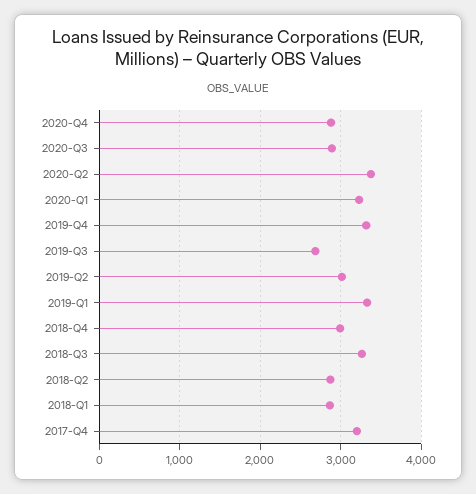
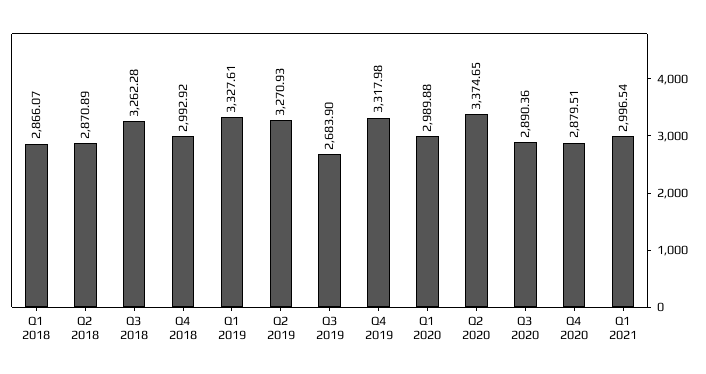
2020-Q1: 3200 -> 2989.88
2019-Q2: 3000 -> 3270.93
2017-Q4: 3200 -> none
Q1 2021: none -> 2996.54

